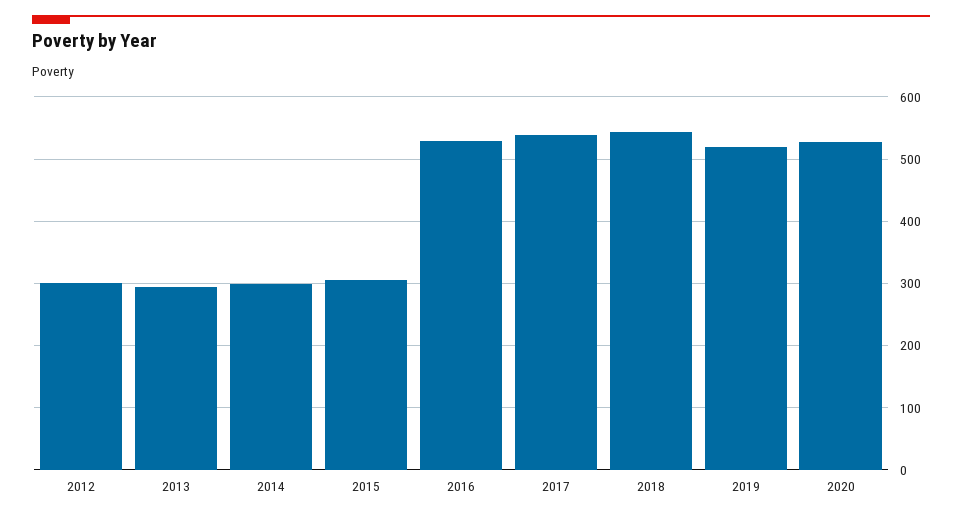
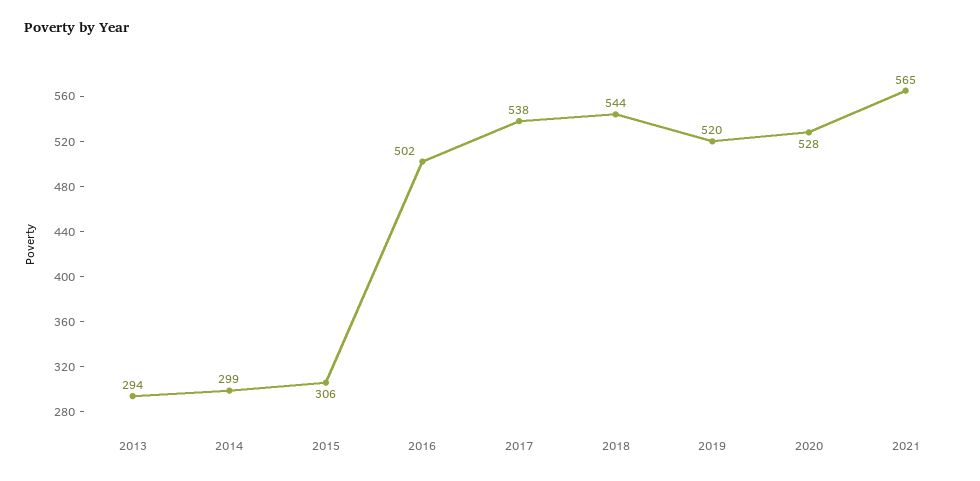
2012: 300 -> none
2016: 530 -> 502
2021: none -> 565

